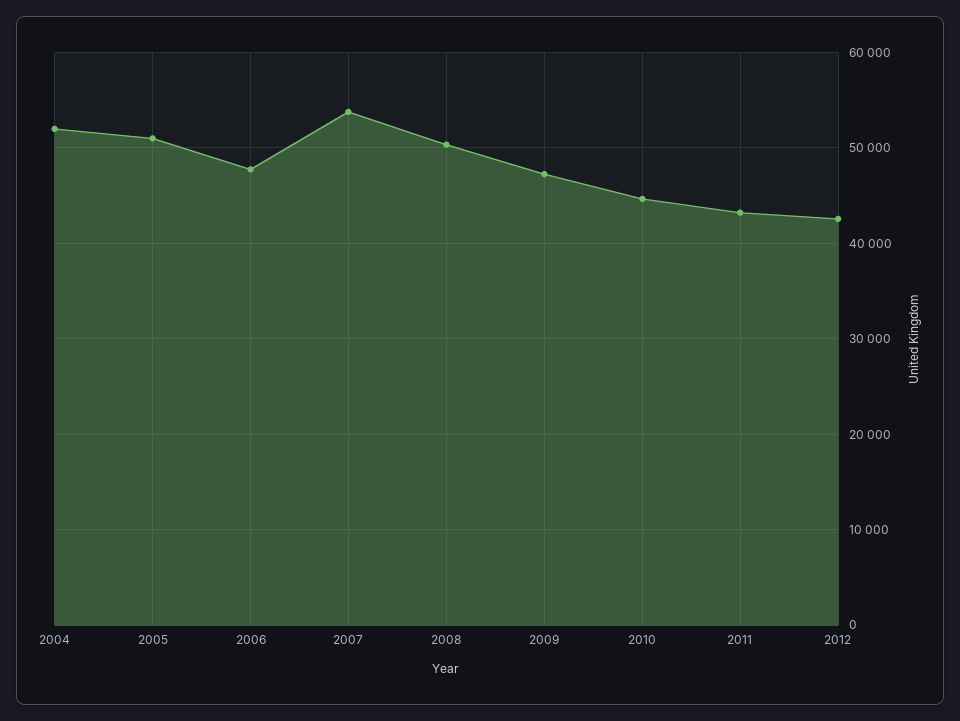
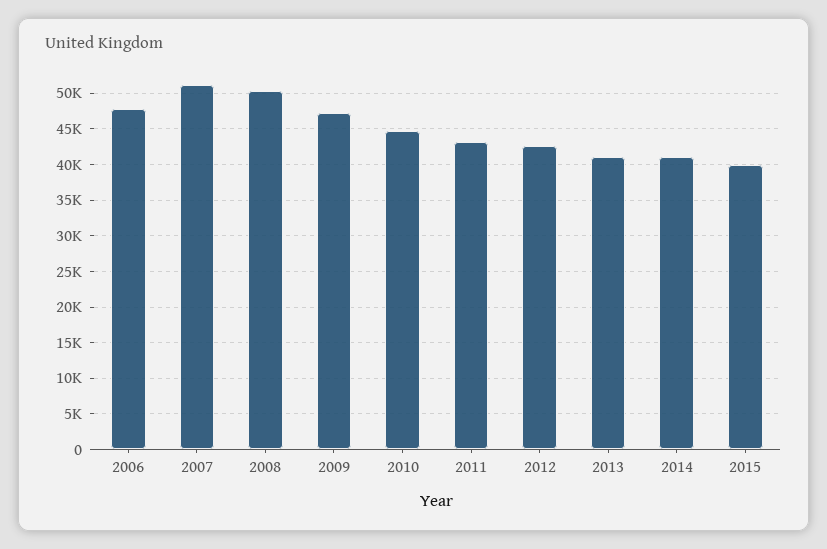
2004: 52000 -> none
2005: 51000 -> none
2007: 54000 -> 51000
2013: none -> 41000
2014: none -> 41000
2015: none -> 40000

